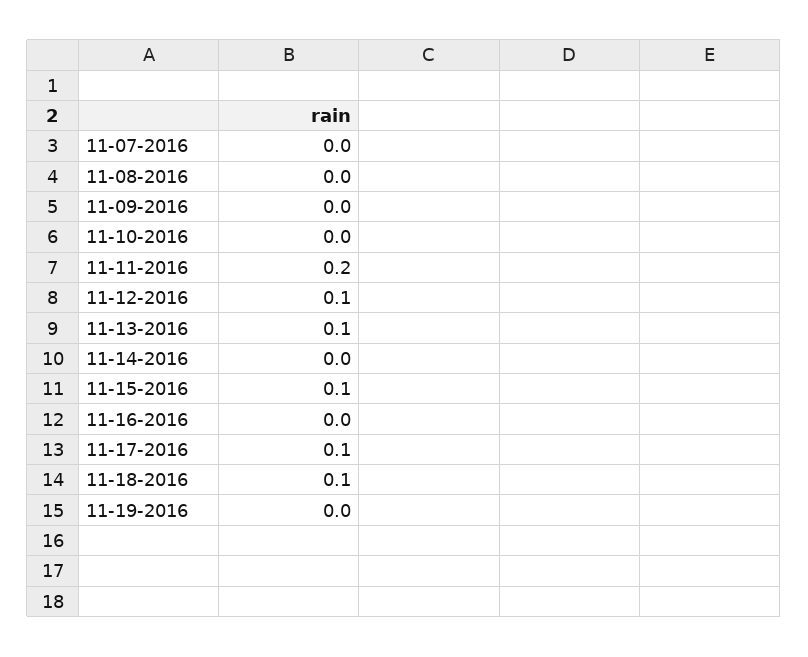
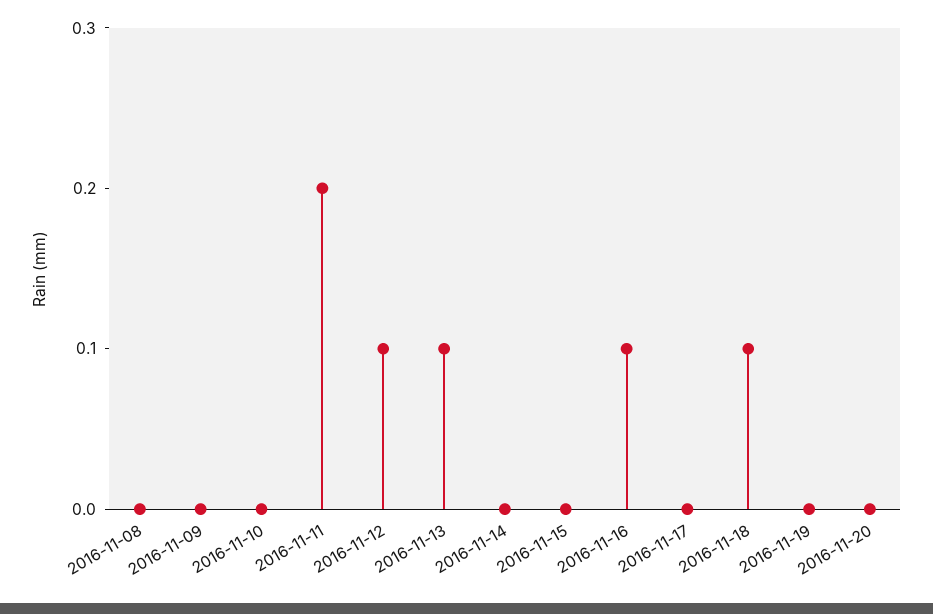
11-07-2016: 0 -> none
11-15-2016: 0.1 -> 0
11-16-2016: 0 -> 0.1
11-17-2016: 0.1 -> 0
2016-11-20: none -> 0

